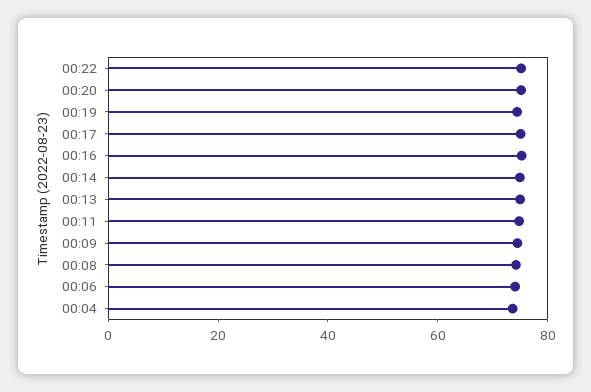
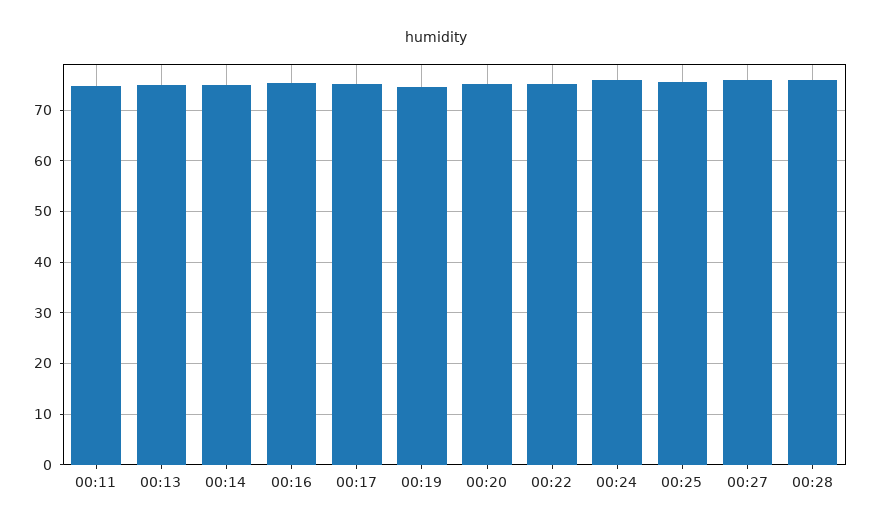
00:09: 75 -> none
00:08: 75 -> none
00:06: 75 -> none
00:04: 75 -> none
00:24: none -> 76
00:25: none -> 76
00:27: none -> 76
00:28: none -> 76

